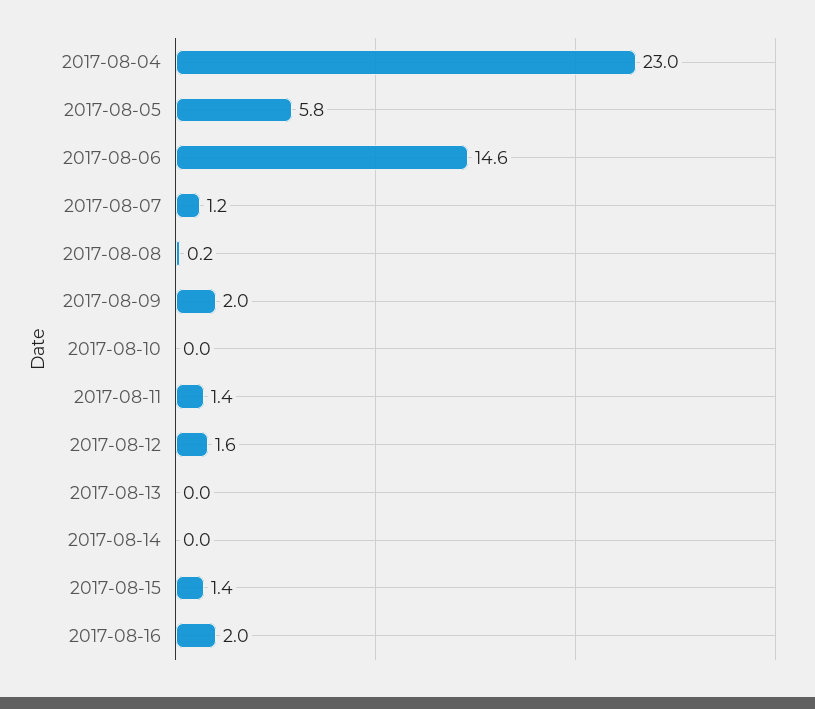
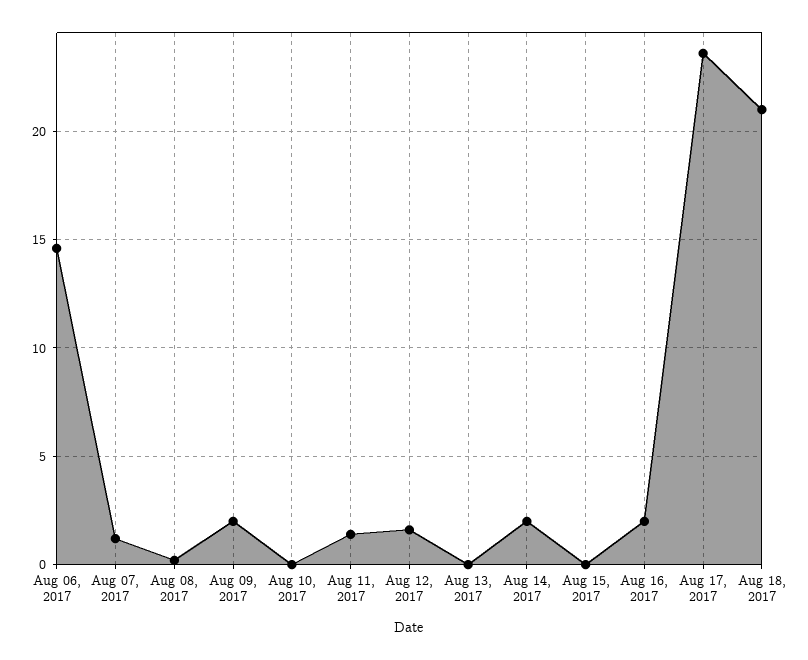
2017-08-04: 23 -> none
2017-08-05: 5.8 -> none
2017-08-14: 0 -> 2
2017-08-15: 1.4 -> 0
Aug 17, 2017: none -> 23.5
Aug 18, 2017: none -> 21

